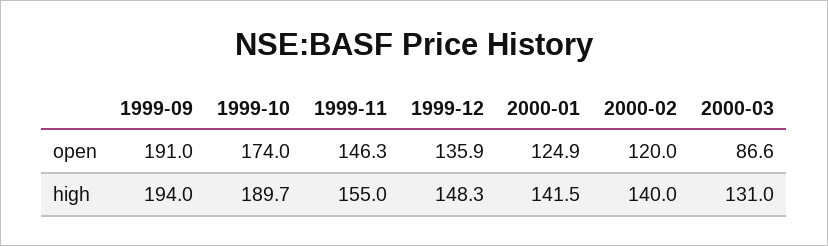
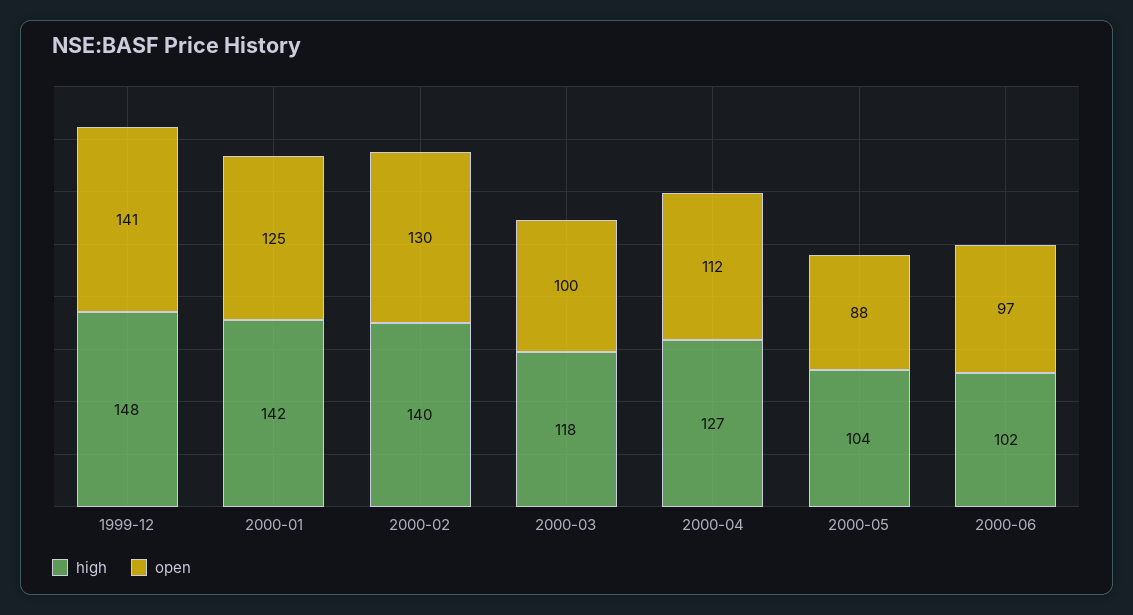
open, 1999-09: 191 -> none
open, 1999-10: 174 -> none
open, 1999-11: 146.3 -> none
open, 1999-12: 135.9 -> 141
open, 2000-02: 120 -> 130
open, 2000-03: 86.6 -> 100
high, 1999-09: 194 -> none
high, 1999-10: 189.7 -> none
high, 1999-11: 155 -> none
high, 2000-03: 131 -> 118
high, 2000-04: none -> 127
open, 2000-04: none -> 112
high, 2000-05: none -> 104
open, 2000-05: none -> 88
high, 2000-06: none -> 102
open, 2000-06: none -> 97

